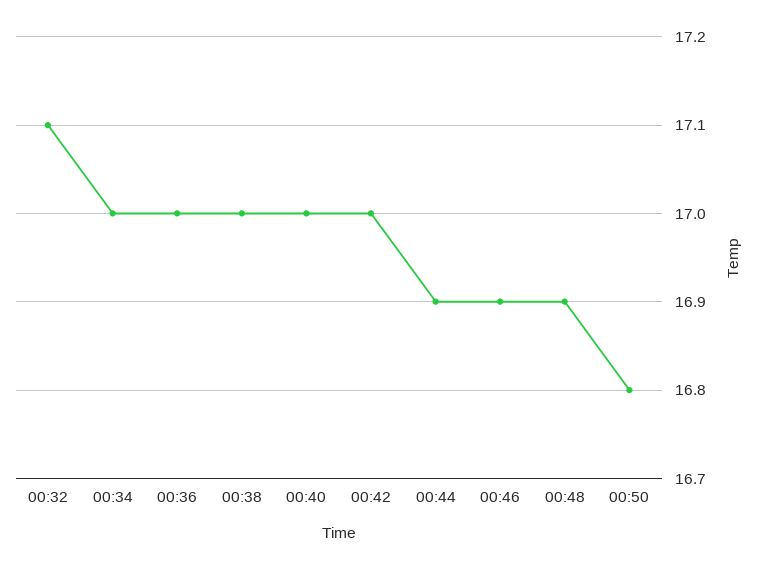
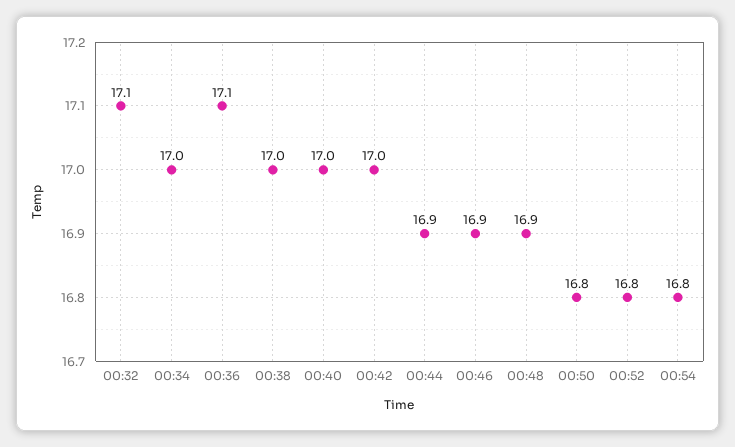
00:36: 17 -> 17.1
00:52: none -> 16.8
00:54: none -> 16.8

